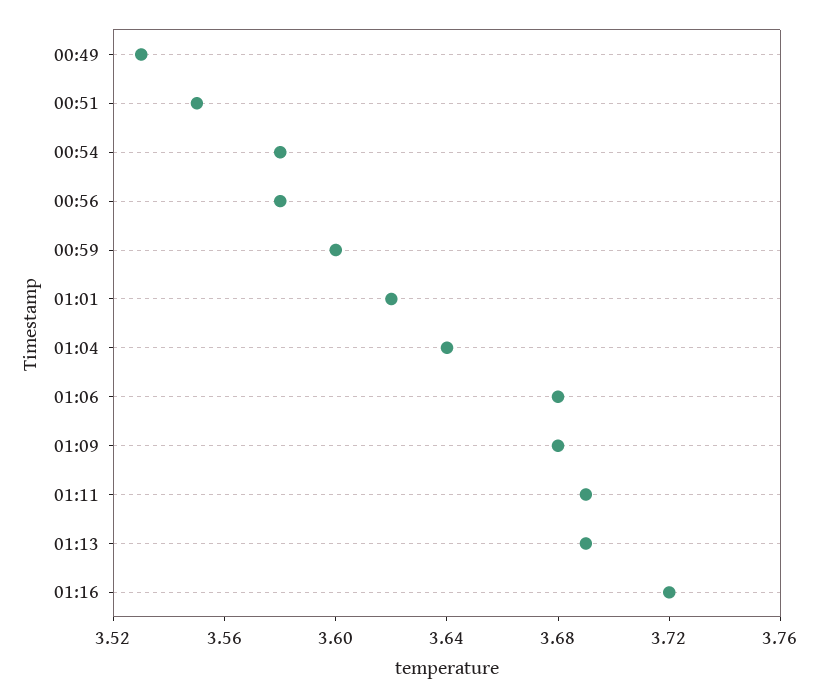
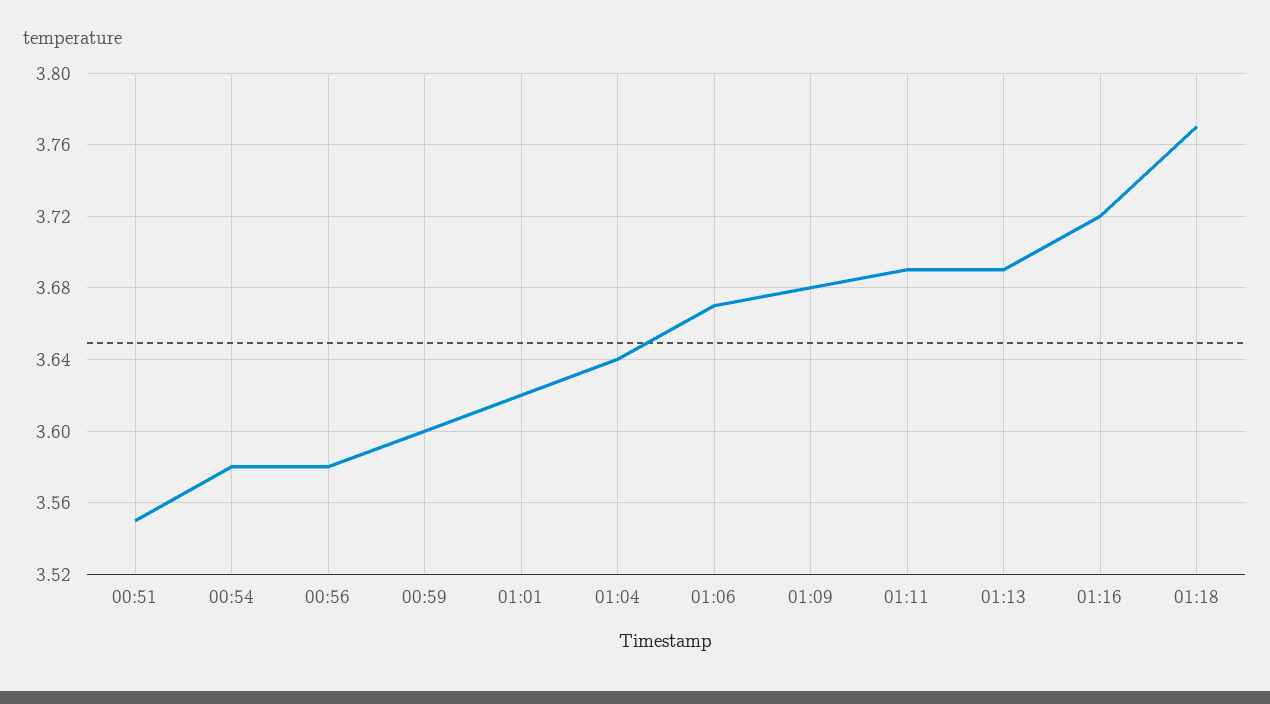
00:49: 3.53 -> none
01:06: 3.68 -> 3.67
01:18: none -> 3.77

